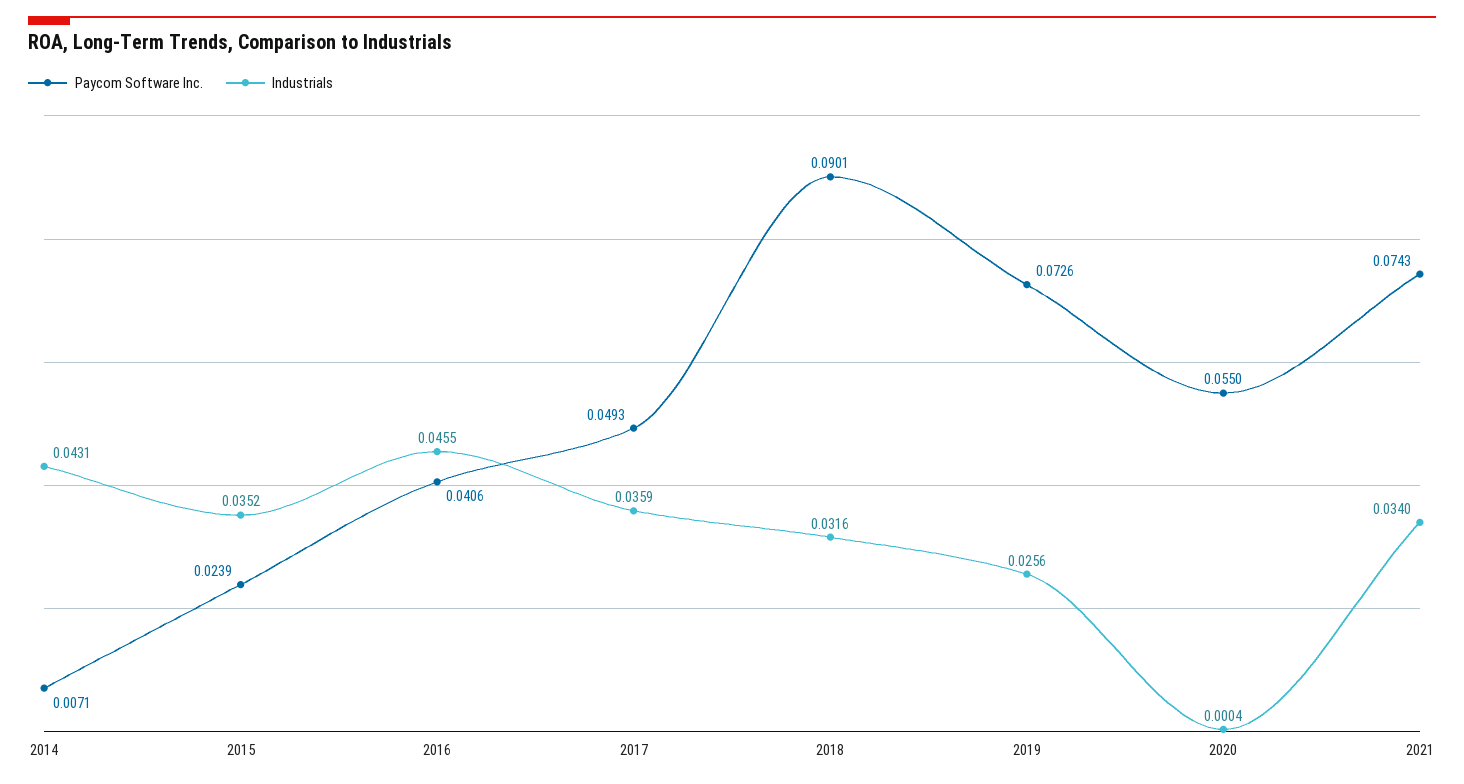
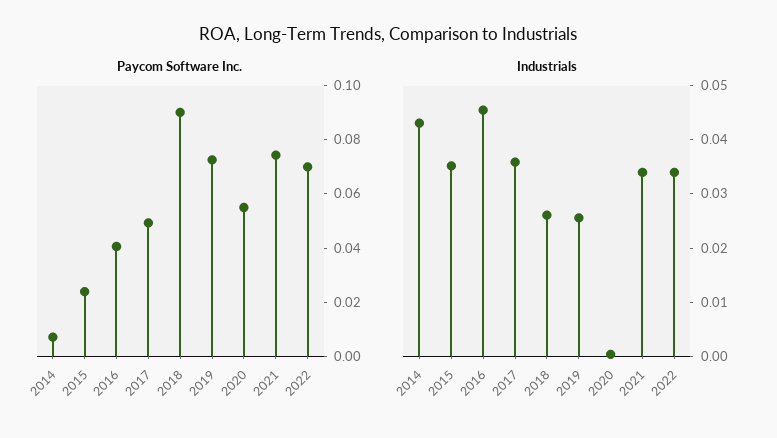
Industrials, 2018: 0.0316 -> 0.026
Paycom Software Inc., 2022: none -> 0.07
Industrials, 2022: none -> 0.034

